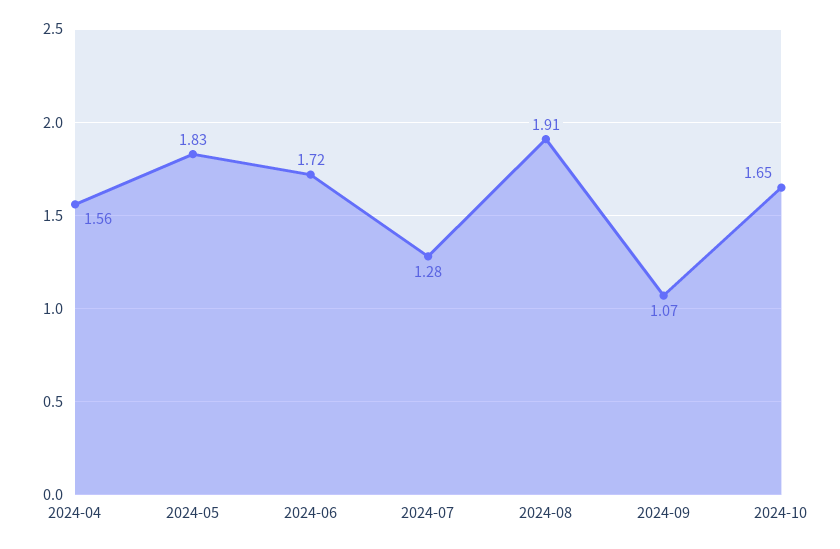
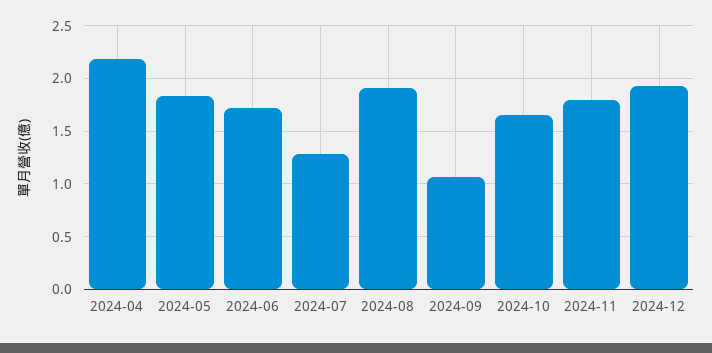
2024-04: 1.56 -> 2.2
2024-11: none -> 1.8
2024-12: none -> 1.9

